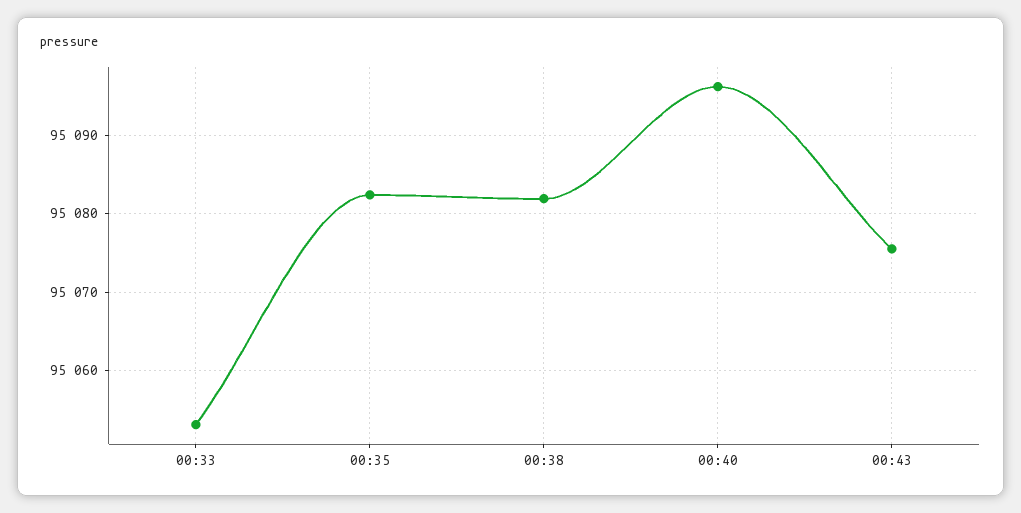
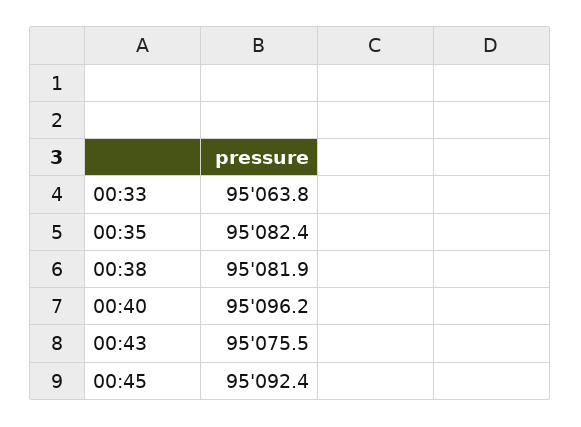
00:33: 95053 -> 95063.8
00:45: none -> 95092.4

